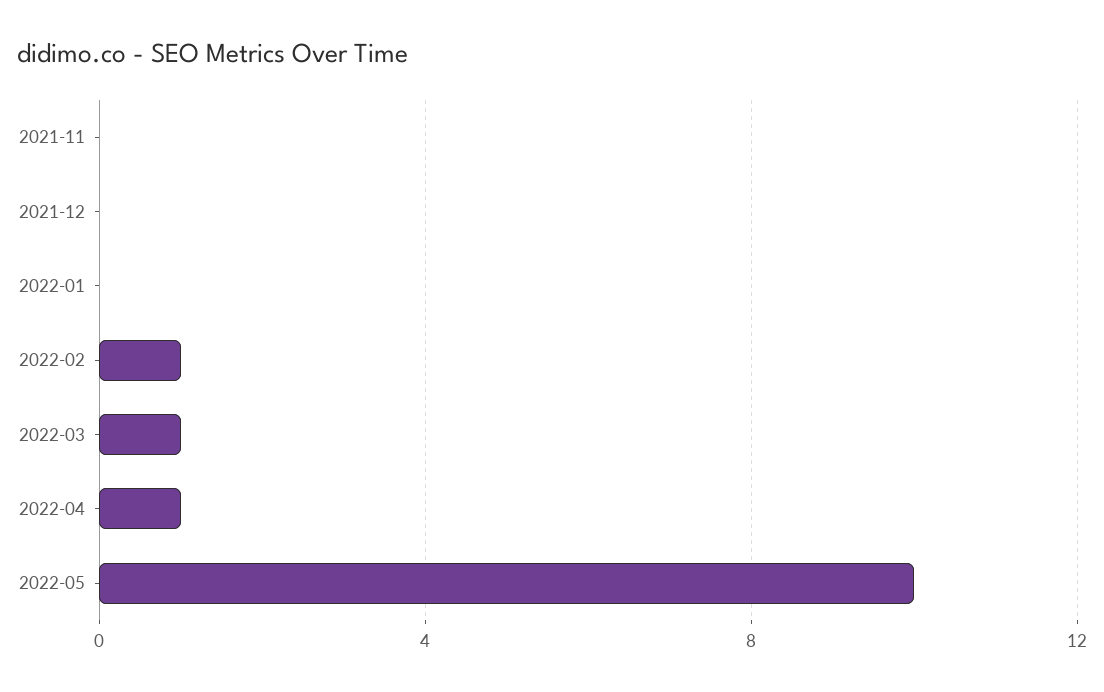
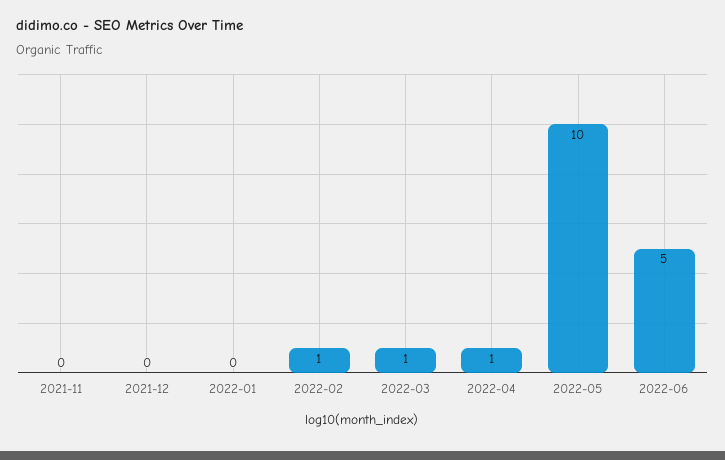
2022-06: none -> 5

